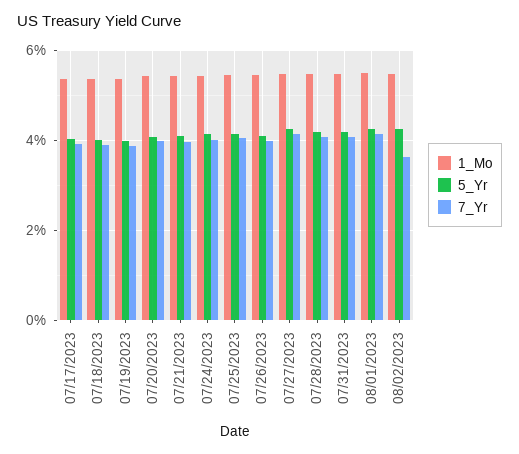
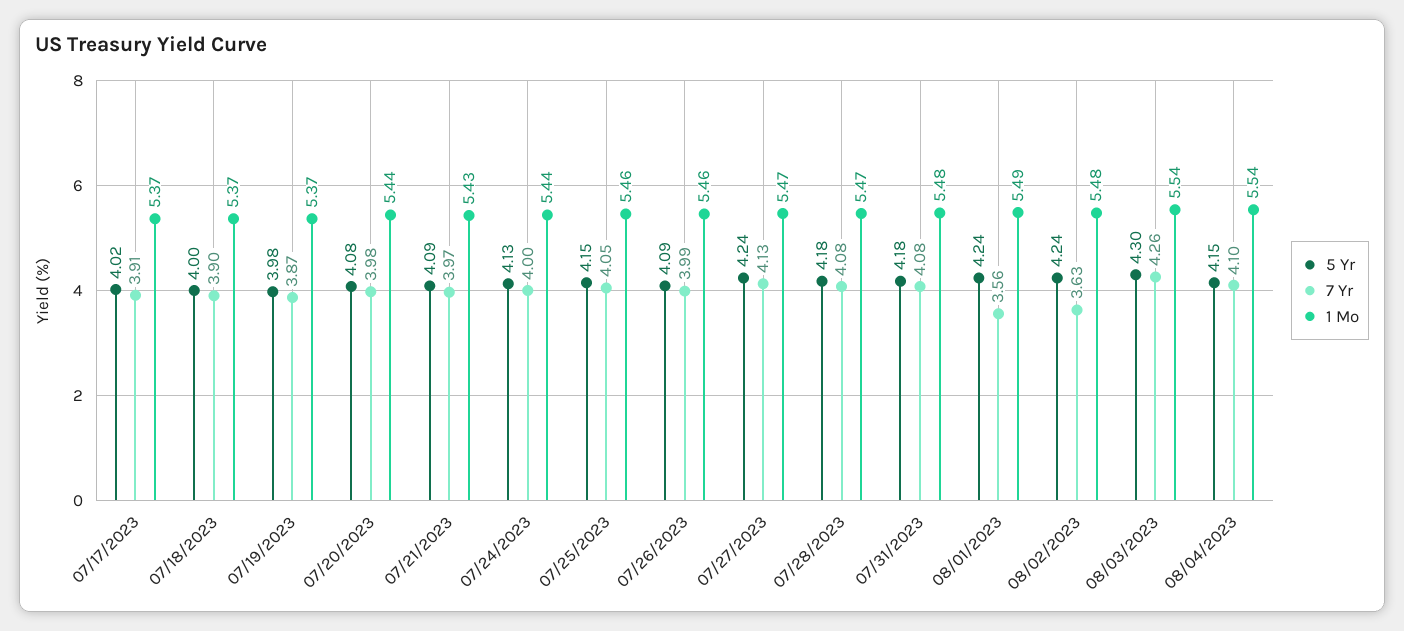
7_Yr, 08/01/2023: 4.2 -> 3.56
5_Yr, 08/03/2023: none -> 4.3
7_Yr, 08/03/2023: none -> 4.26
1_Mo, 08/03/2023: none -> 5.54
5_Yr, 08/04/2023: none -> 4.15
7_Yr, 08/04/2023: none -> 4.1
1_Mo, 08/04/2023: none -> 5.54

